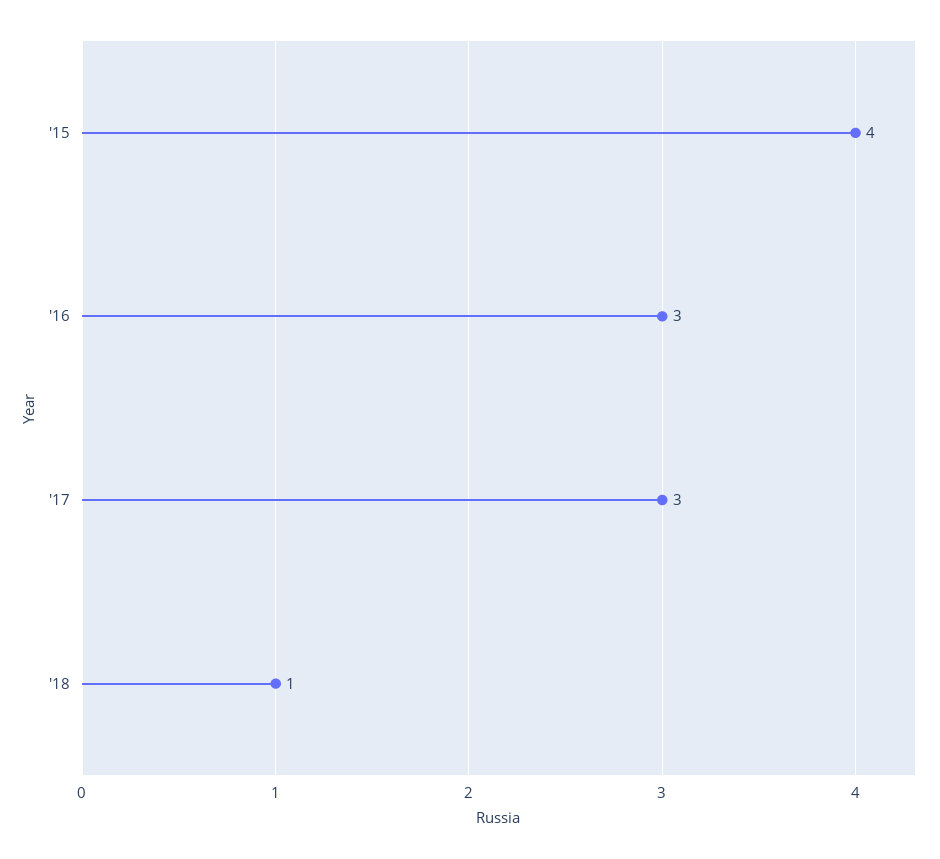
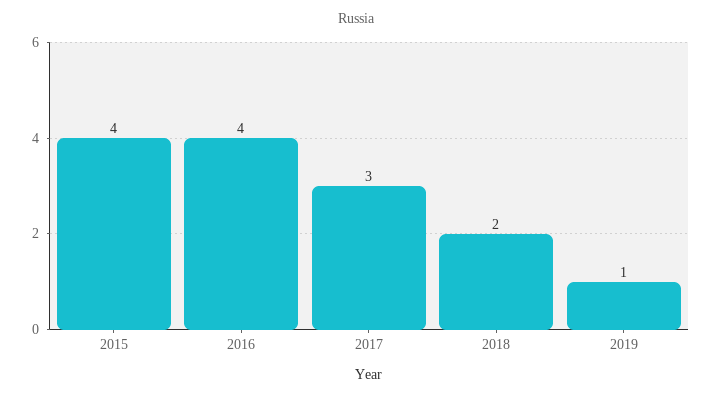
'16: 3 -> 4
'18: 1 -> 2
2019: none -> 1

